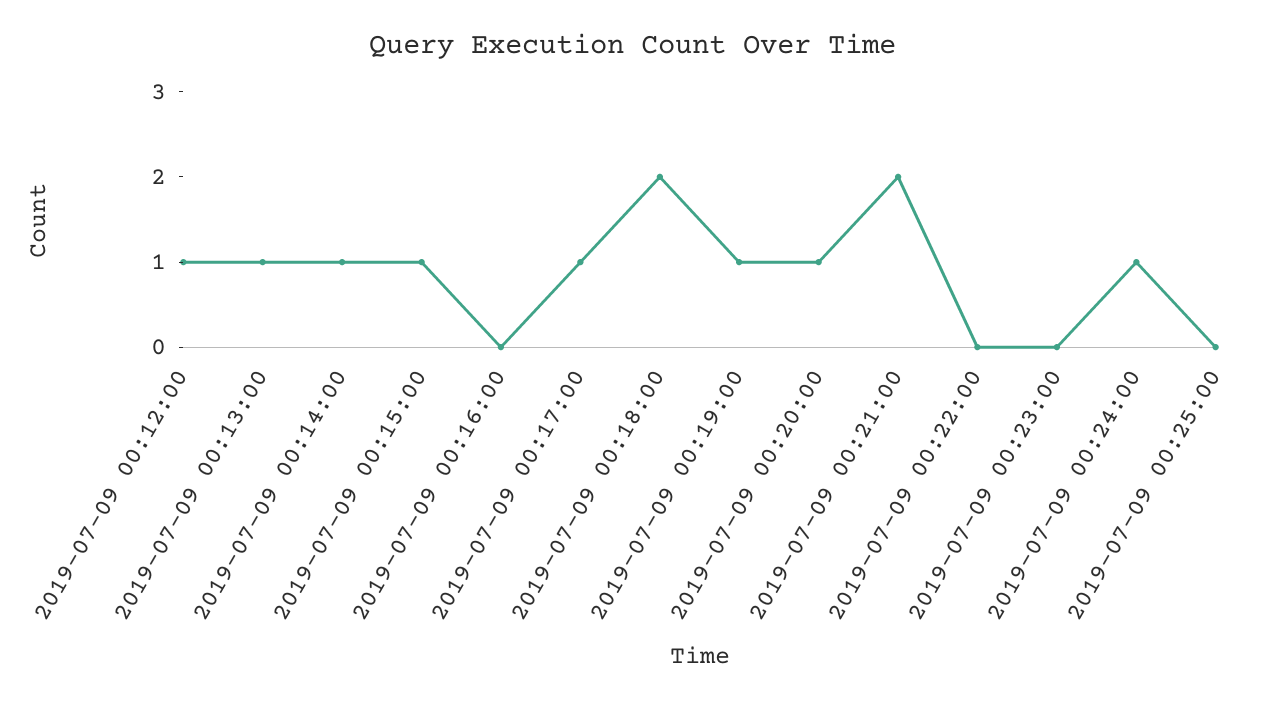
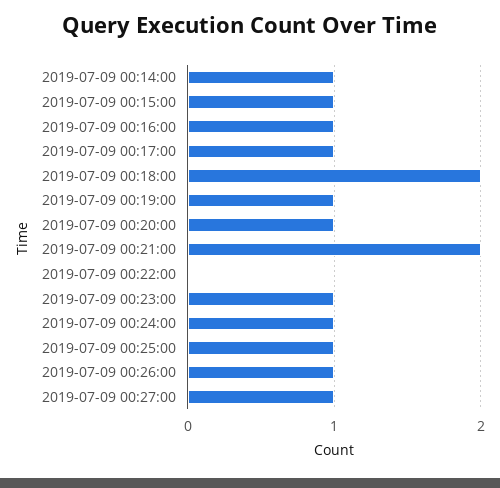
2019-07-09 00:12:00: 1 -> none
2019-07-09 00:13:00: 1 -> none
2019-07-09 00:16:00: 0 -> 1
2019-07-09 00:23:00: 0 -> 1
2019-07-09 00:25:00: 0 -> 1
2019-07-09 00:26:00: none -> 1
2019-07-09 00:27:00: none -> 1

